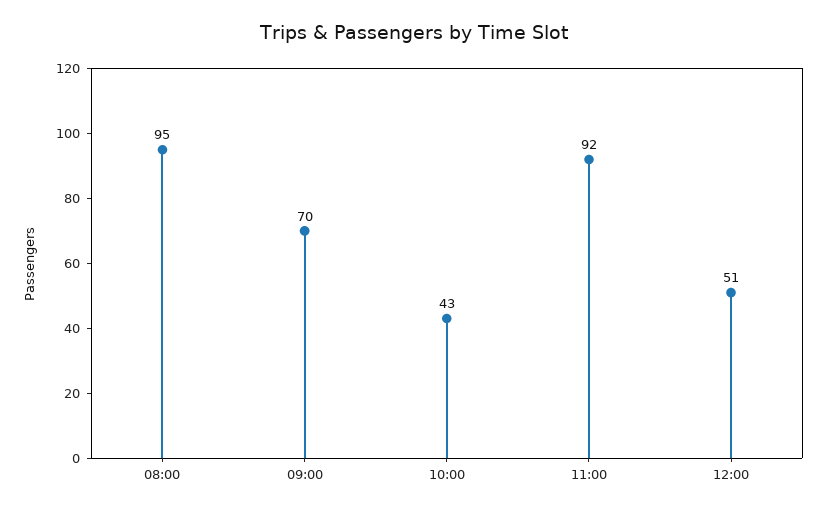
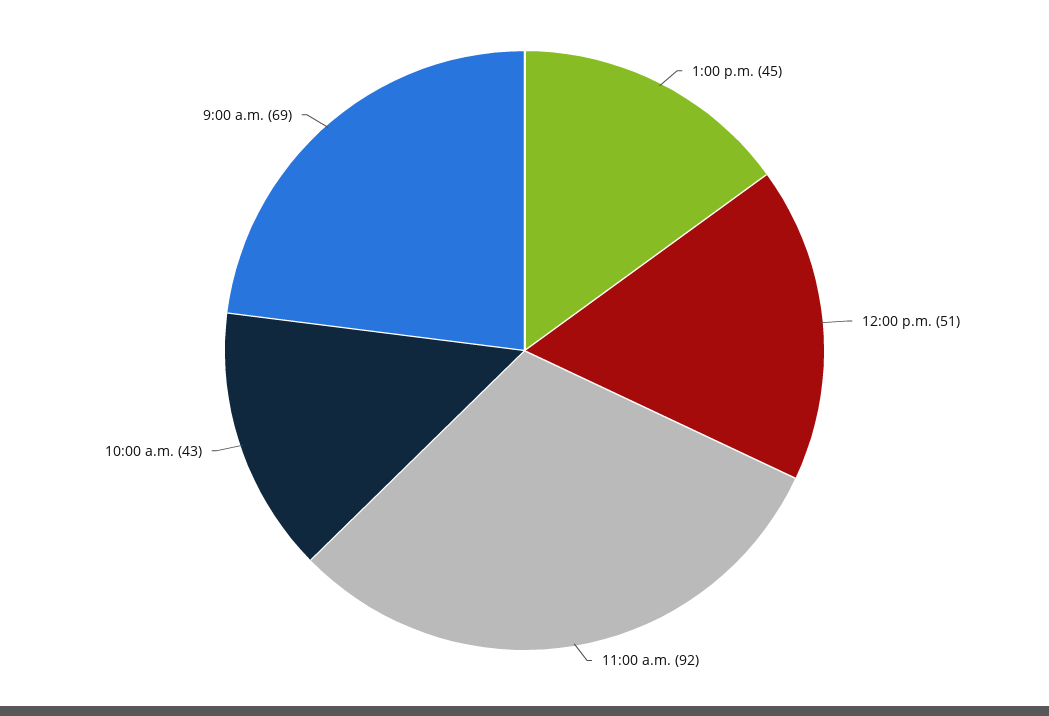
08:00: 95 -> none
09:00: 70 -> 69
1:00 p.m.: none -> 45

